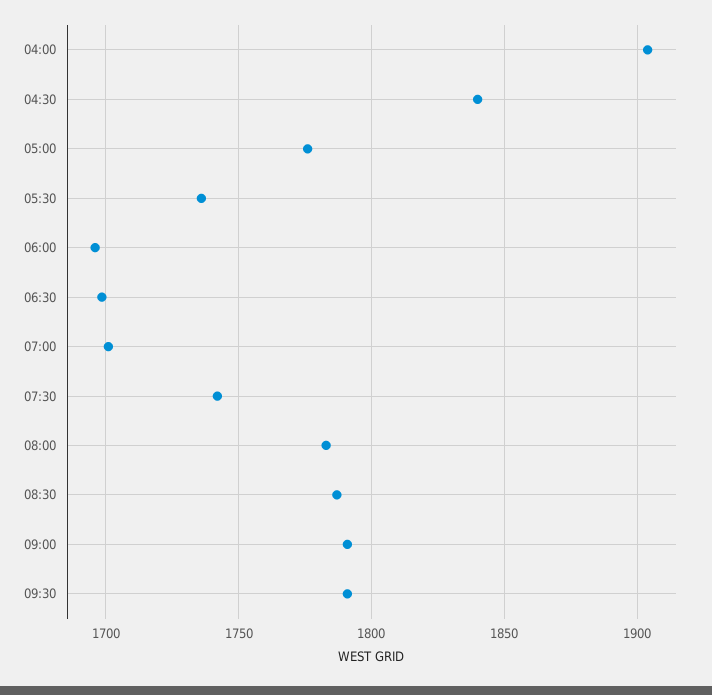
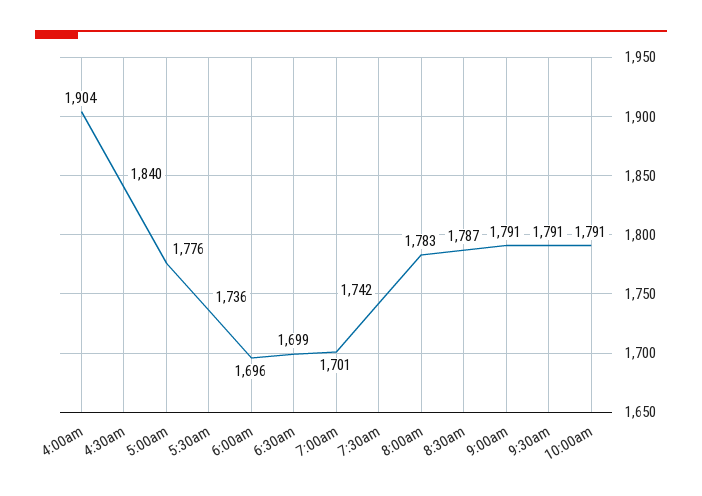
10:00am: none -> 1791

